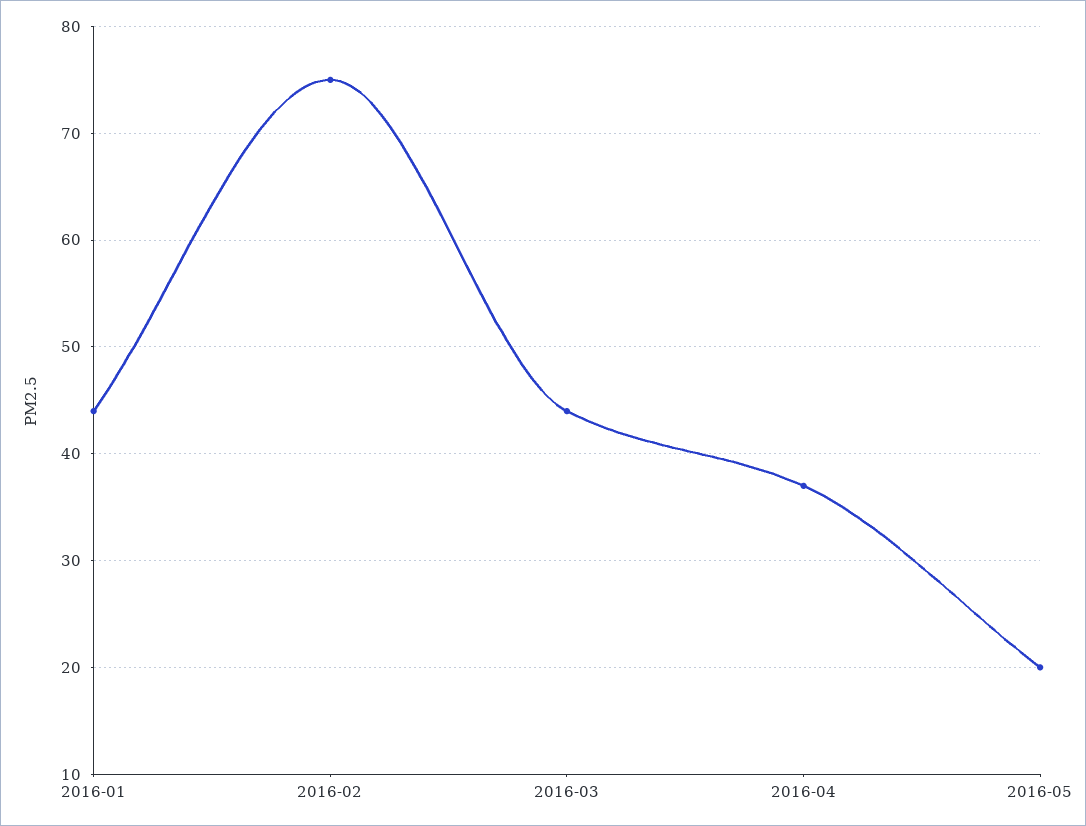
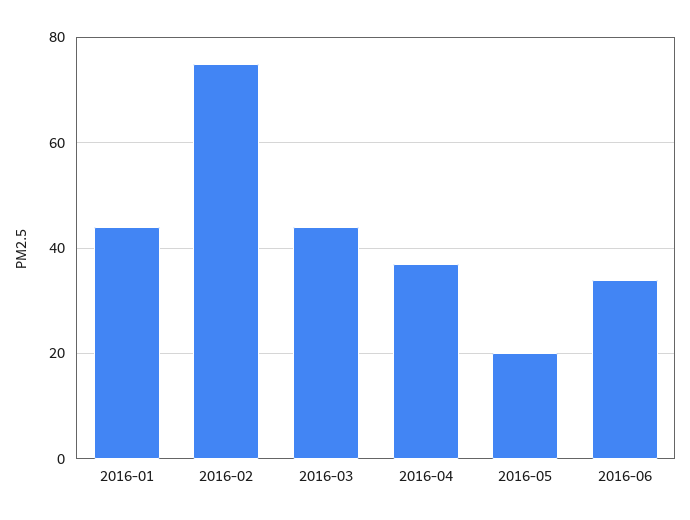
2016-06: none -> 35

